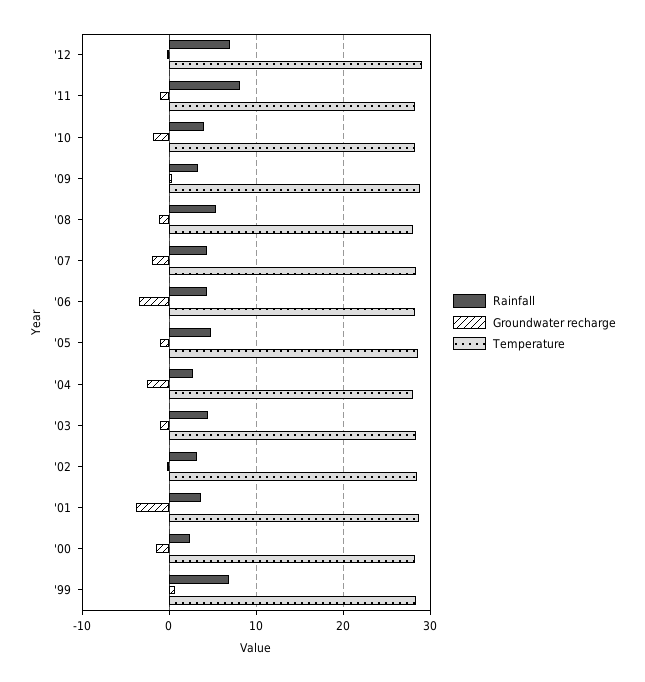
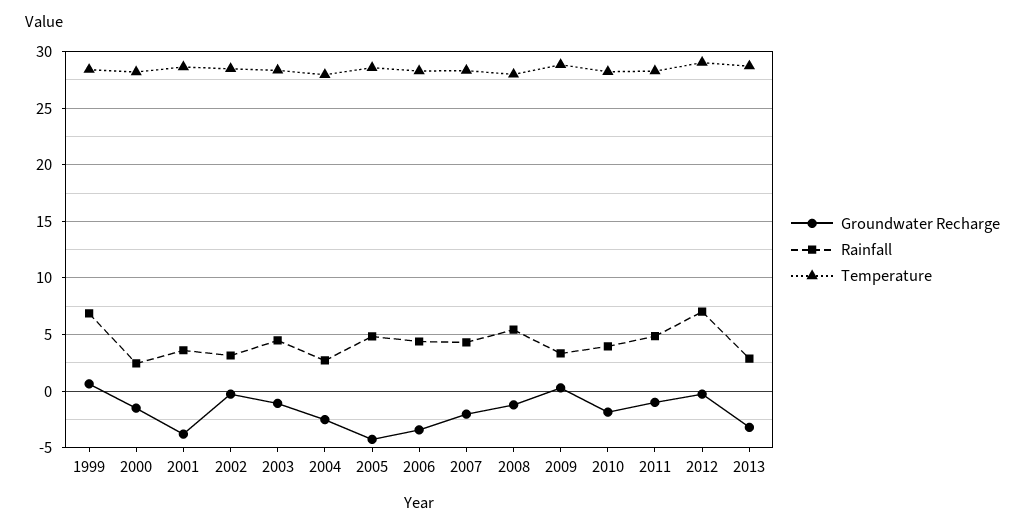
Rainfall, '11: 8 -> 5
Groundwater recharge, '05: -1 -> -4
Groundwater recharge, 2013: none -> -3
Rainfall, 2013: none -> 3
Temperature, 2013: none -> 29

